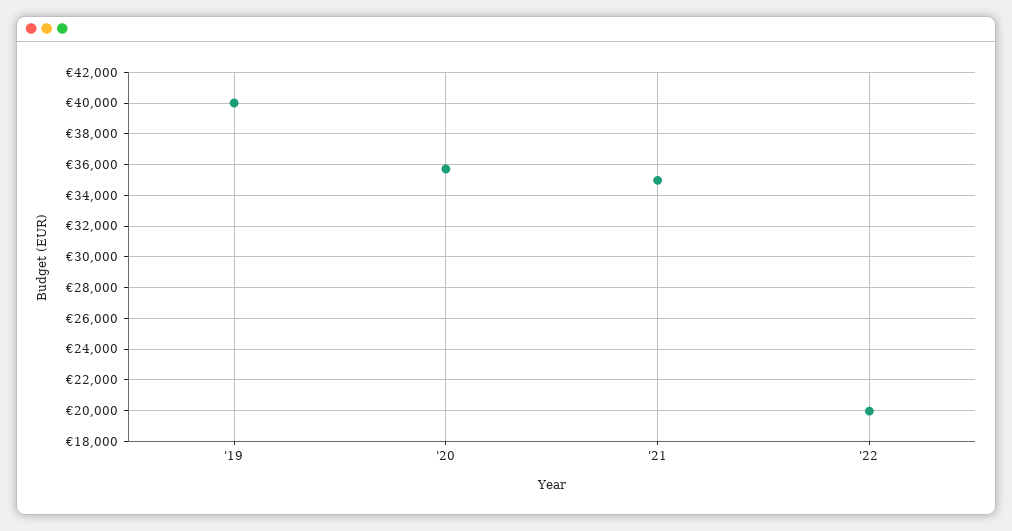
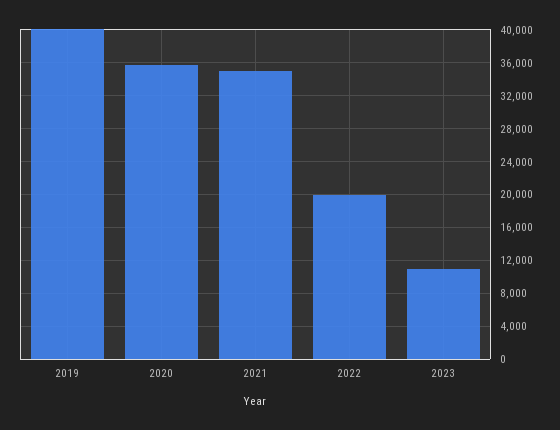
2023: none -> 11000

